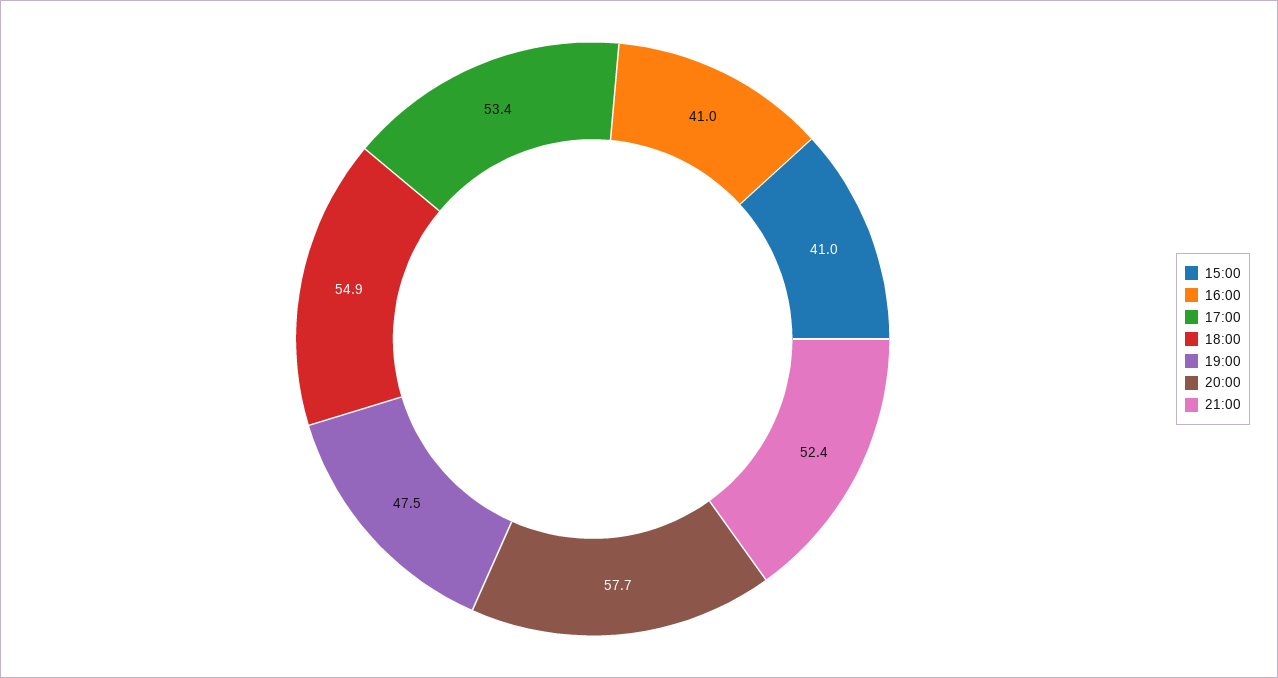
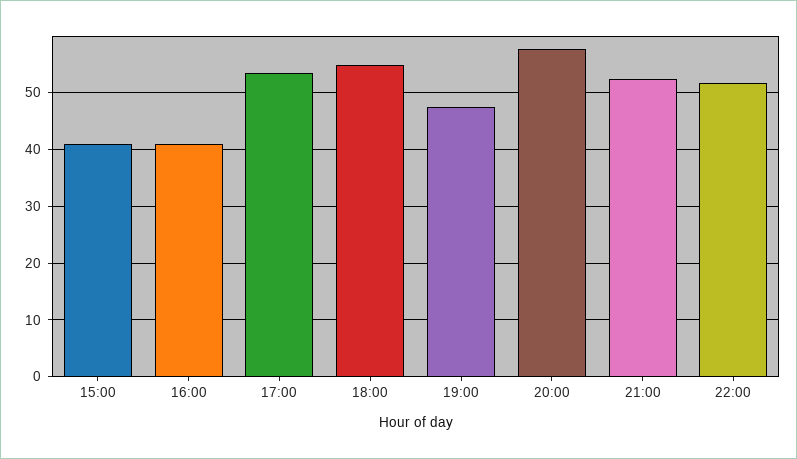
22:00: none -> 52

